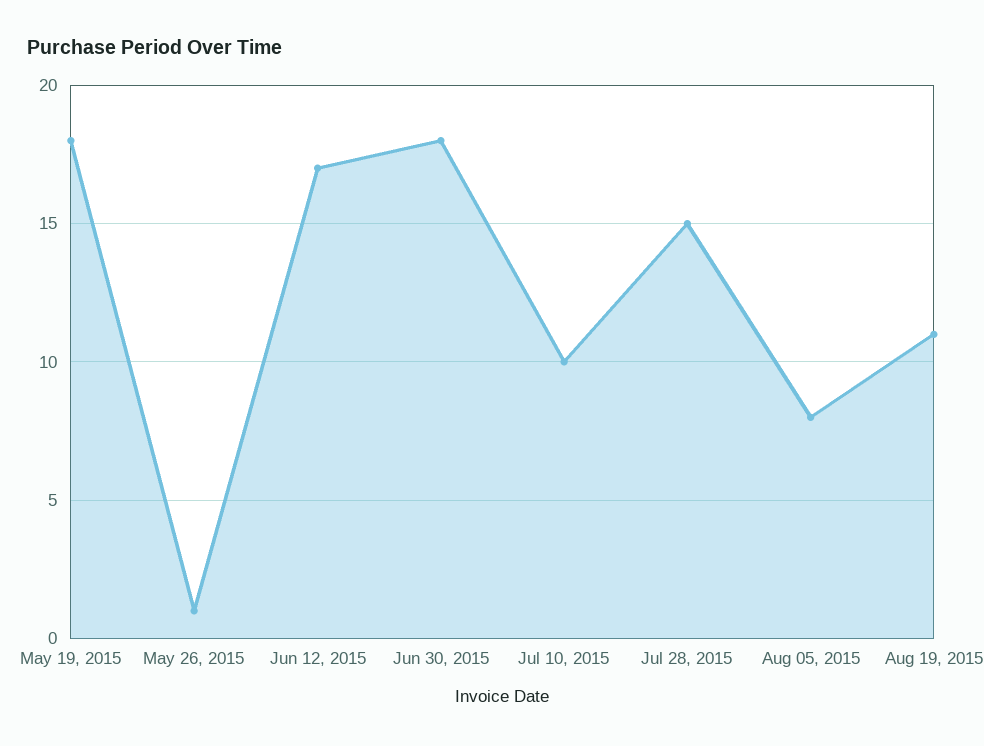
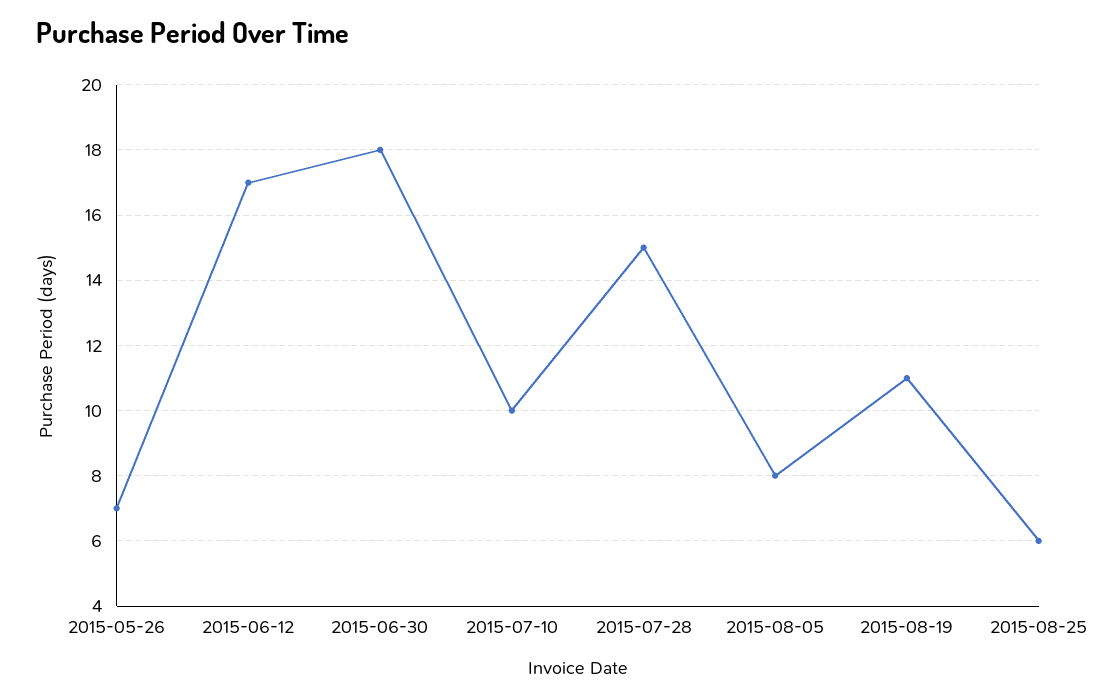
May 19, 2015: 18 -> none
May 26, 2015: 1 -> 7
2015-08-25: none -> 6

